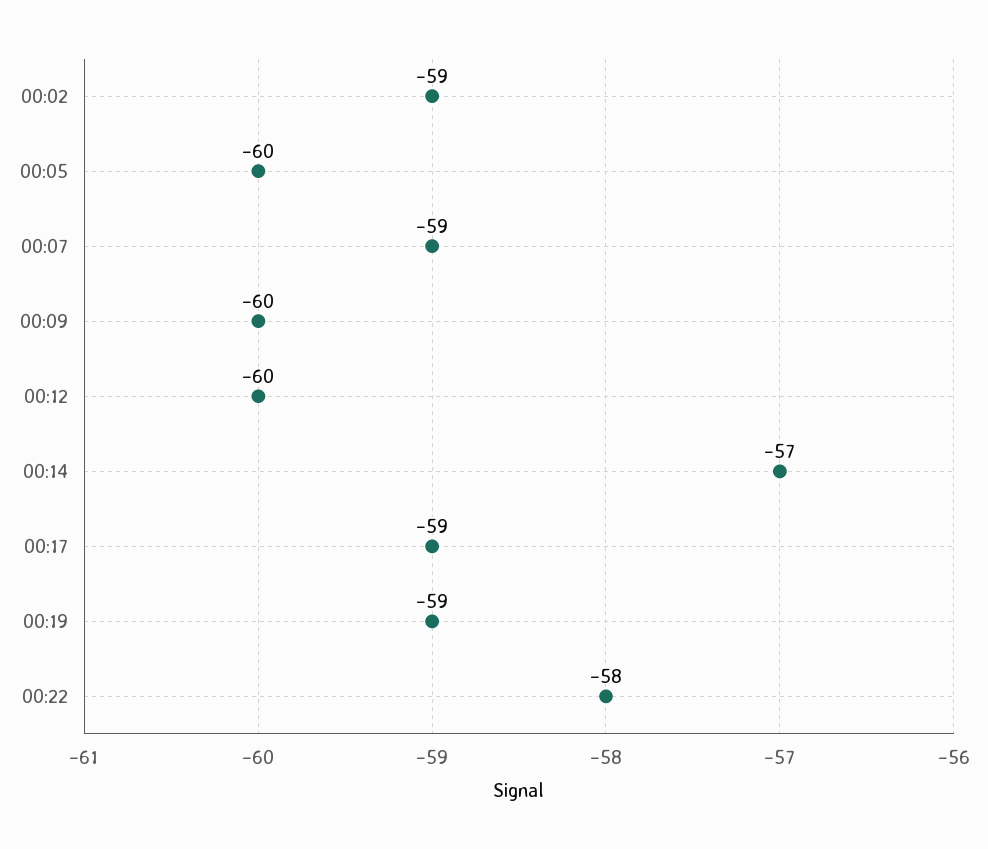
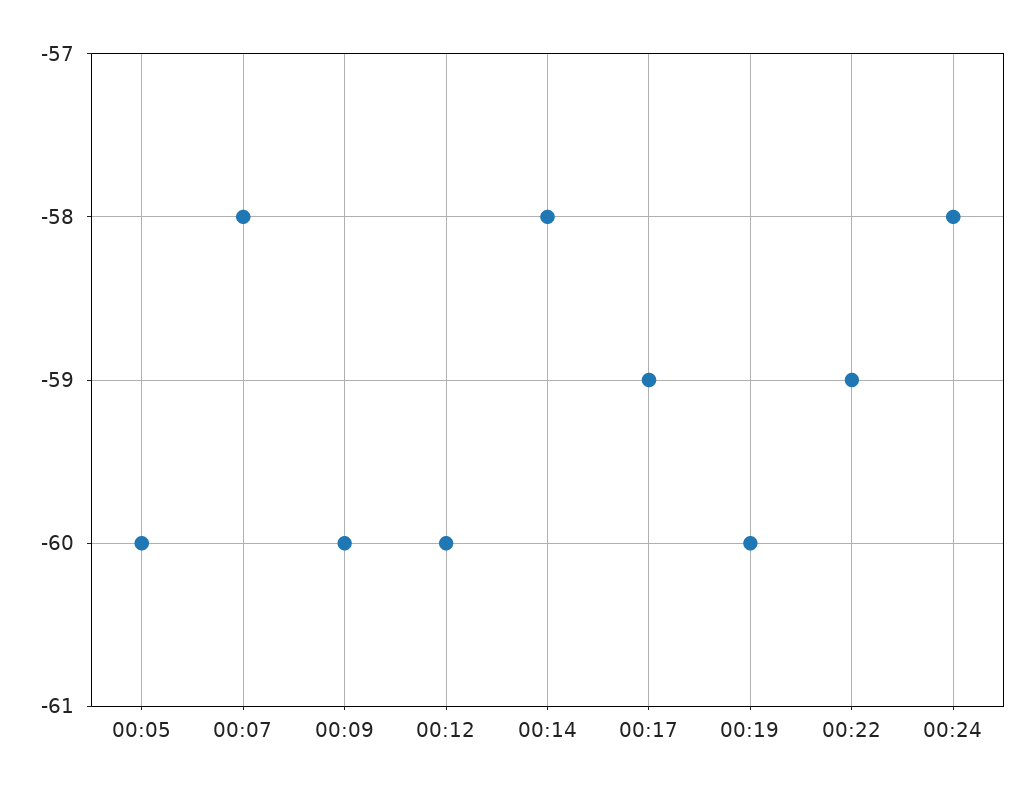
00:02: -59 -> none
00:07: -59 -> -58
00:14: -57 -> -58
00:19: -59 -> -60
00:22: -58 -> -59
00:24: none -> -58

